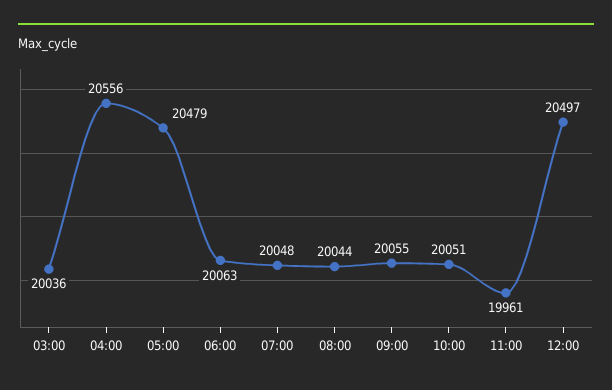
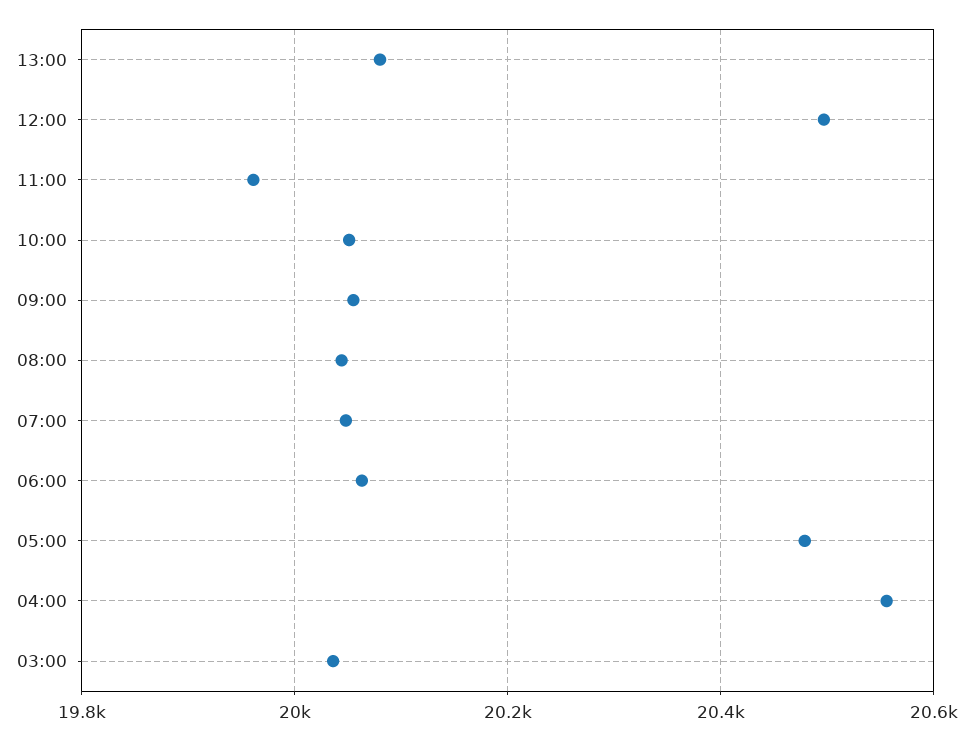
13:00: none -> 20080

